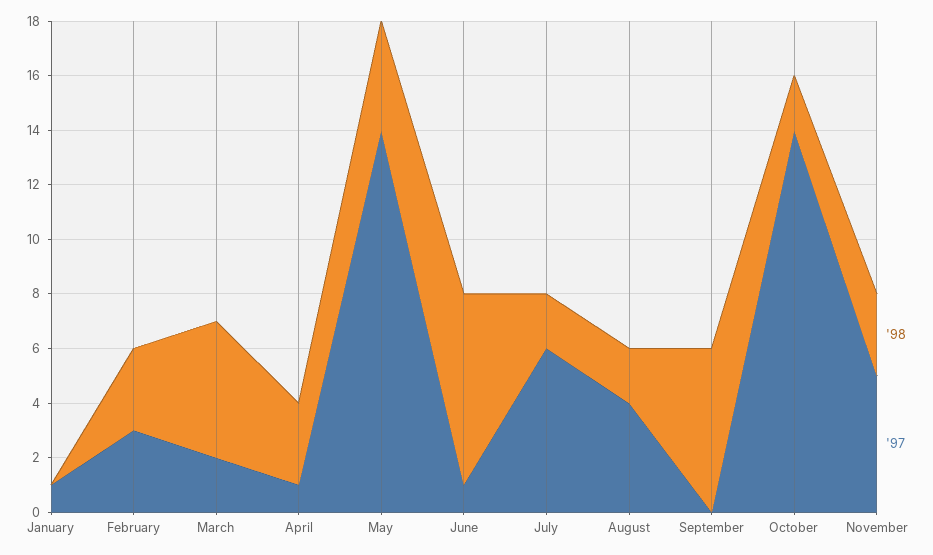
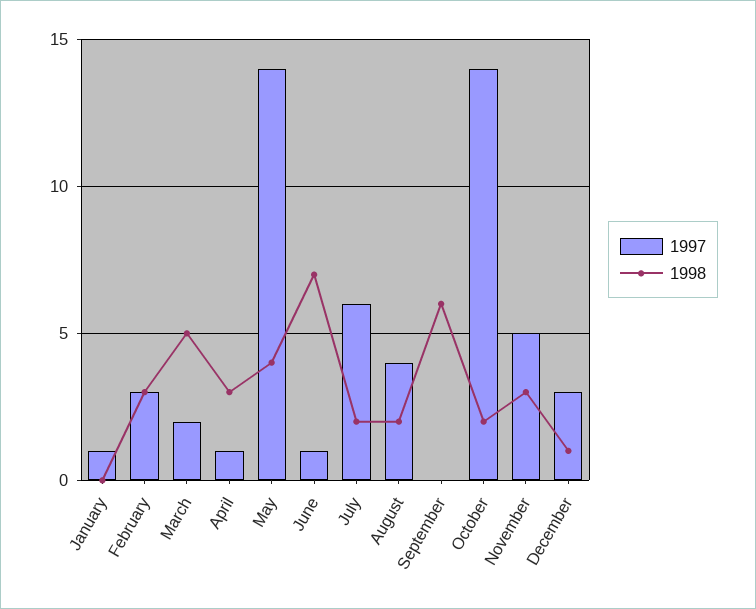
'97, December: none -> 3
'98, December: none -> 1

